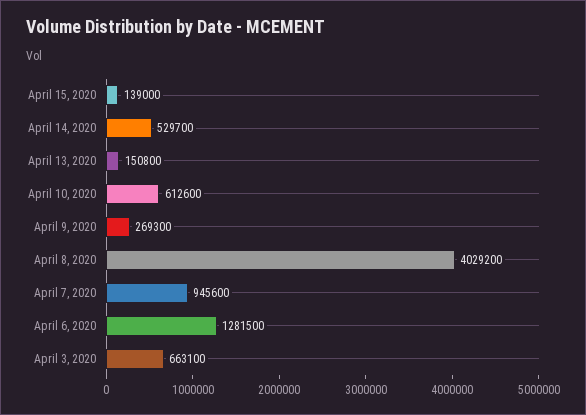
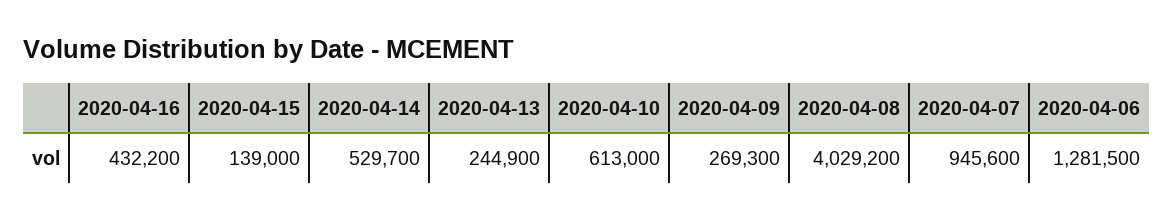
April 13, 2020: 150800 -> 244900
April 10, 2020: 612600 -> 613000
April 3, 2020: 663100 -> none
2020-04-16: none -> 432200

